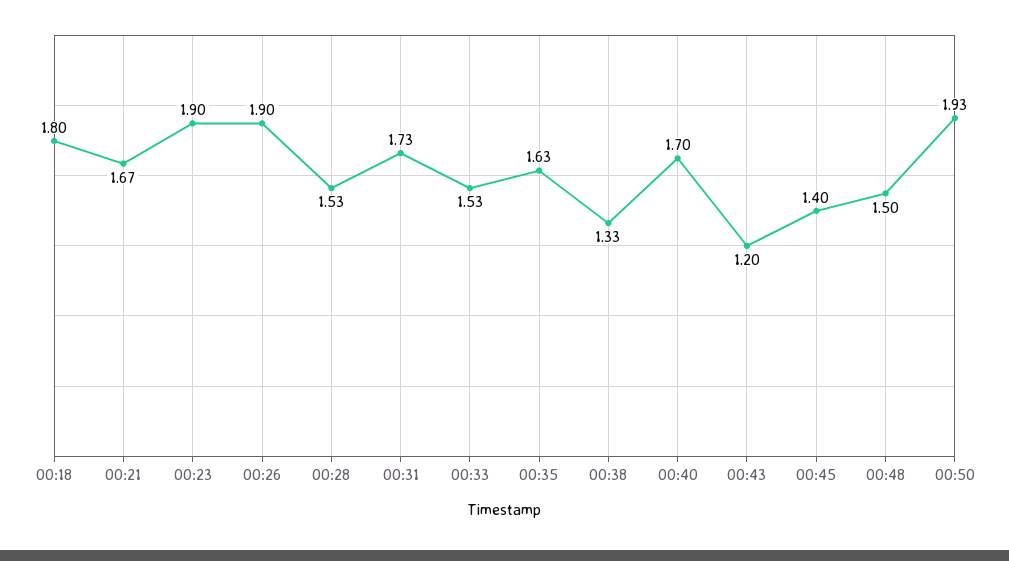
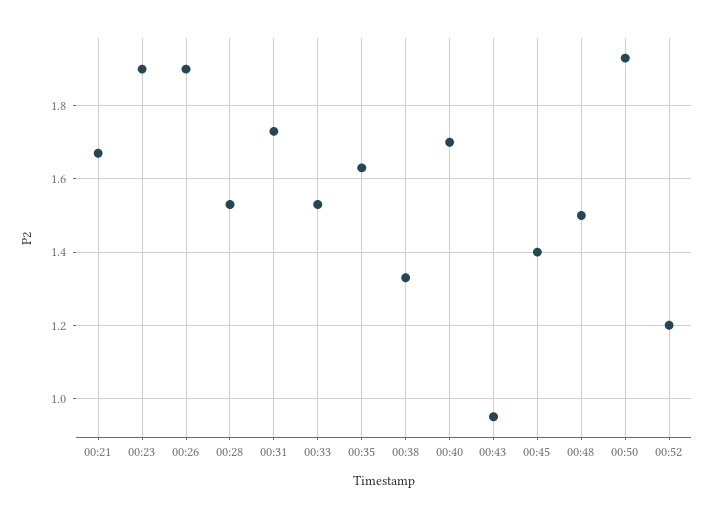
00:18: 1.8 -> none
00:43: 1.2 -> 0.95
00:52: none -> 1.2

